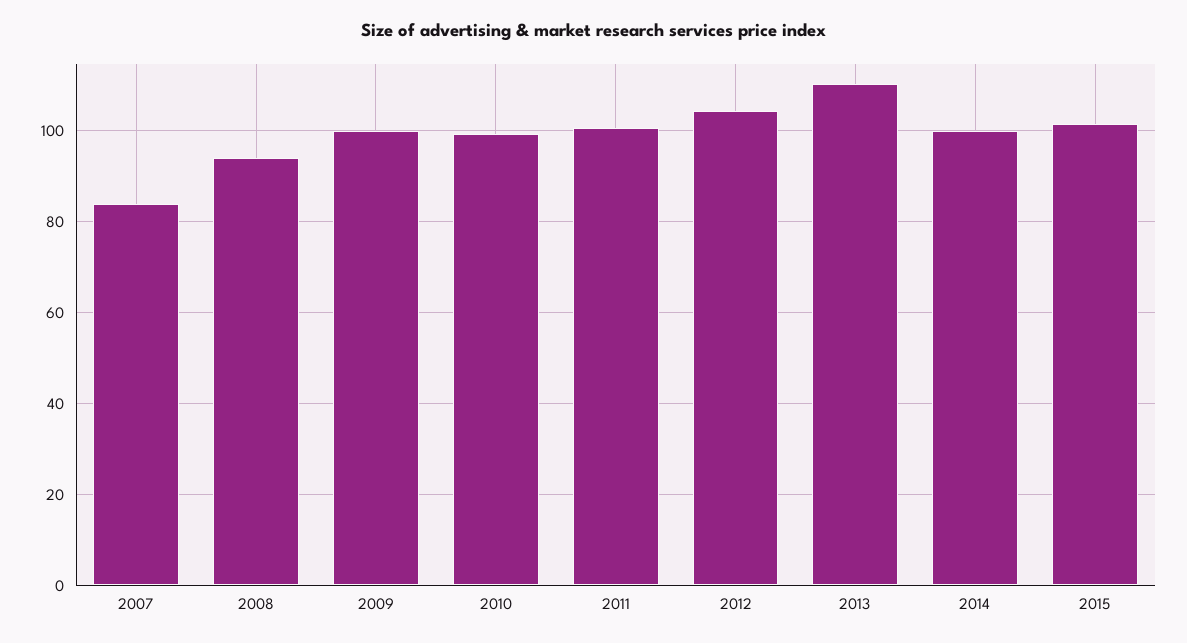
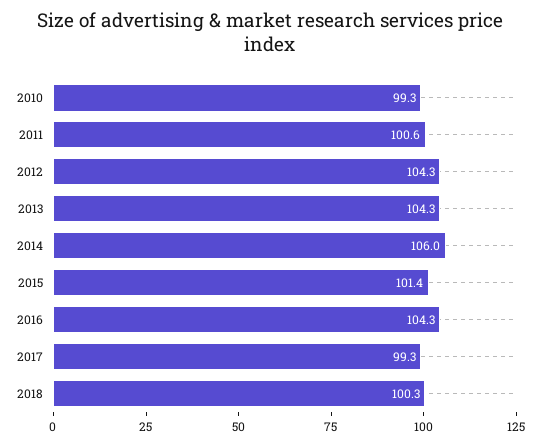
2007: 84 -> none
2008: 94 -> none
2009: 100 -> none
2013: 110 -> 104.3
2014: 100 -> 106
2016: none -> 104.3
2017: none -> 99.3
2018: none -> 100.3

